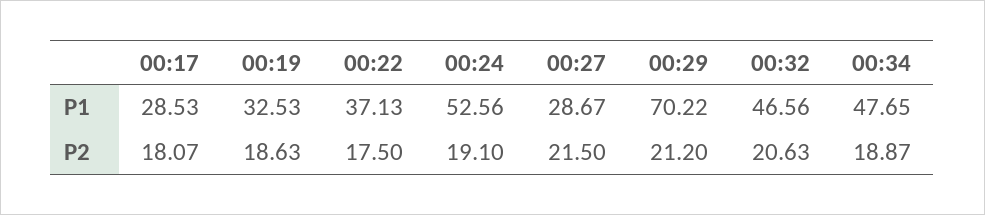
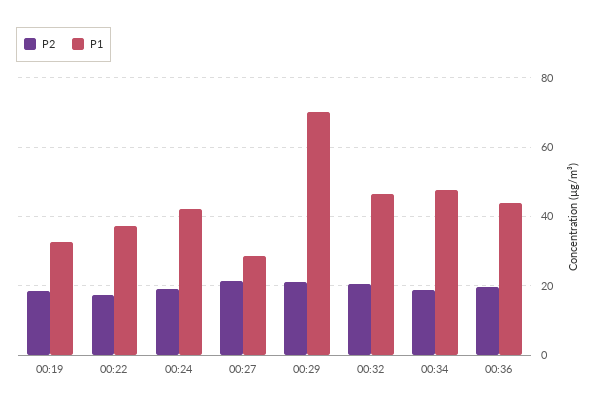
P1, 00:17: 28.53 -> none
P1, 00:24: 52.56 -> 42
P2, 00:17: 18.07 -> none
P2, 00:36: none -> 20
P1, 00:36: none -> 44

